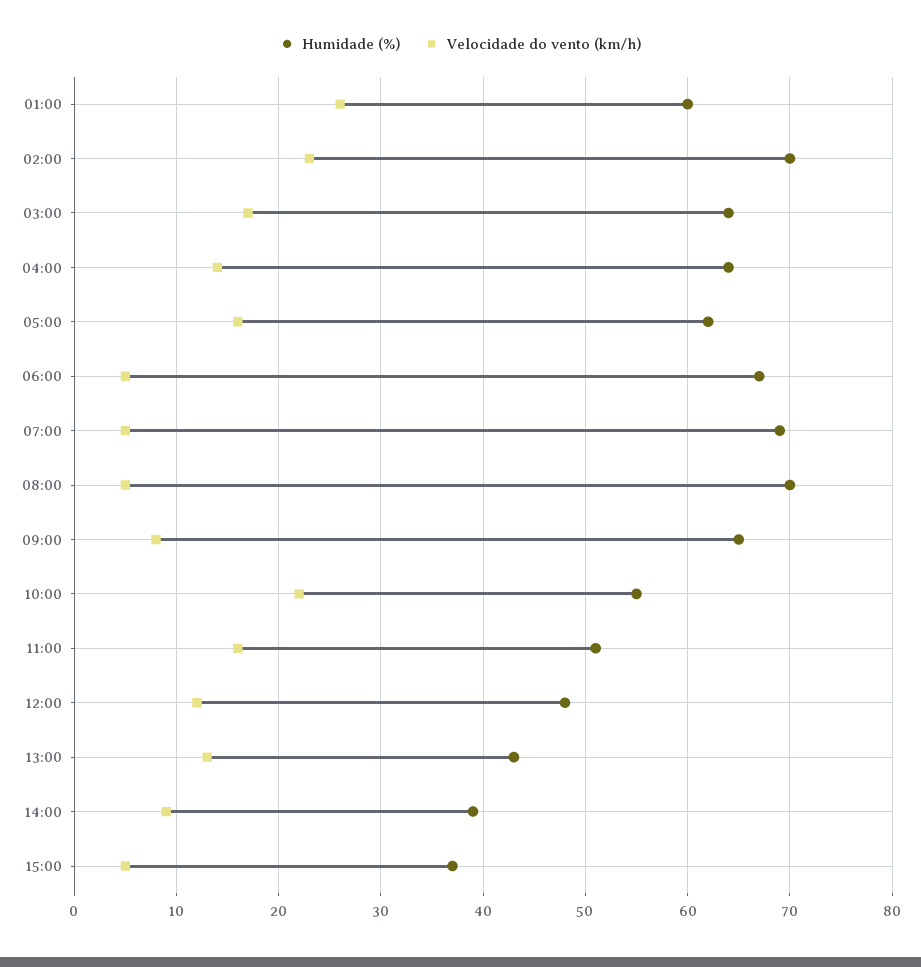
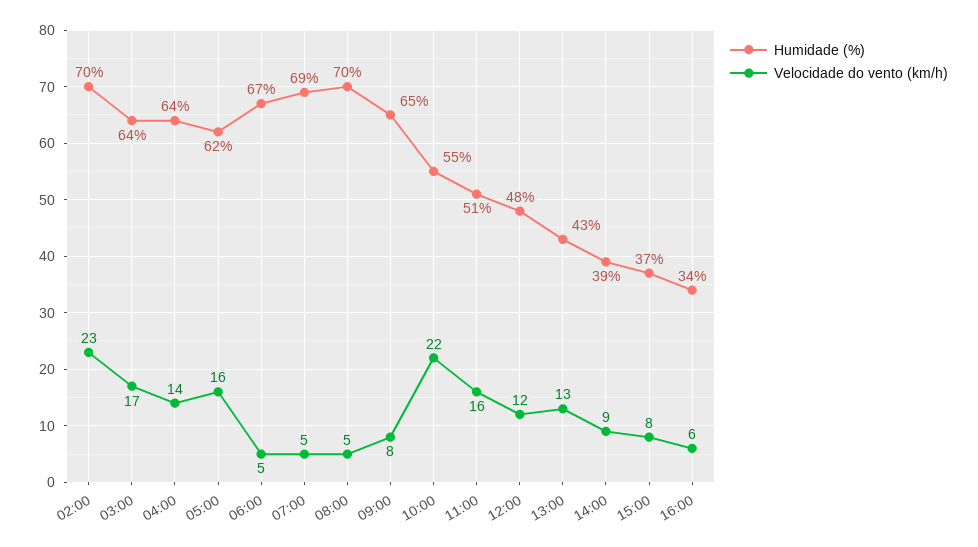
Humidade (%), 01:00: 60 -> none
Velocidade do vento (km/h), 01:00: 26 -> none
Velocidade do vento (km/h), 15:00: 5 -> 8
Humidade (%), 16:00: none -> 34
Velocidade do vento (km/h), 16:00: none -> 6

